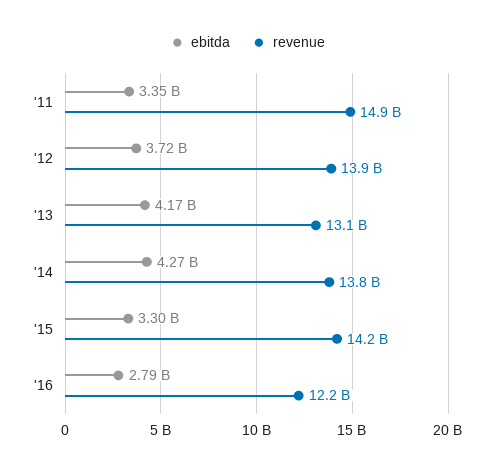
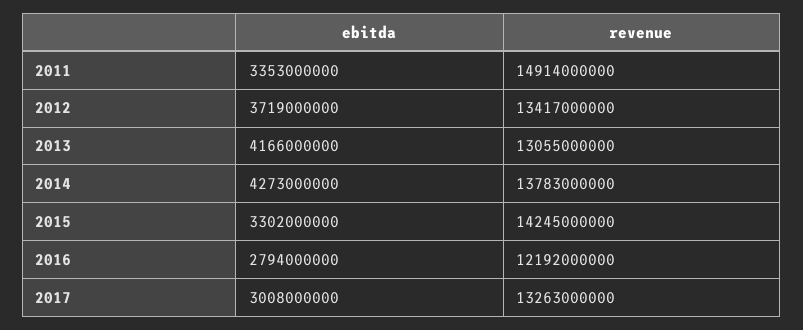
revenue, '12: 13900000000 -> 13417000000
ebitda, 2017: none -> 3008000000
revenue, 2017: none -> 13263000000

